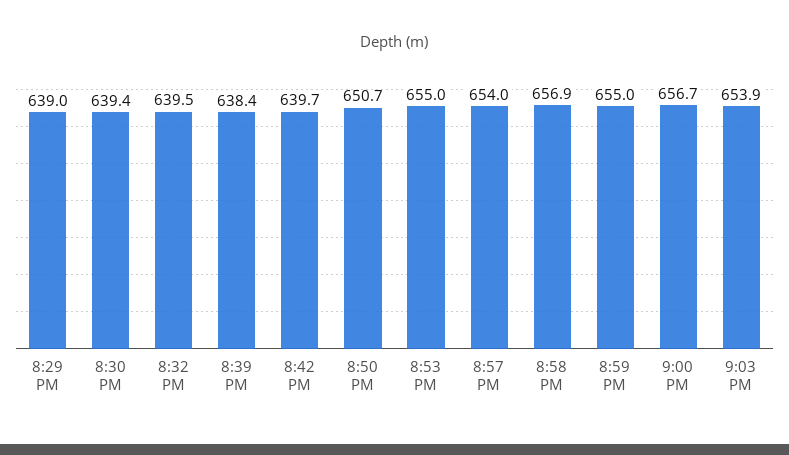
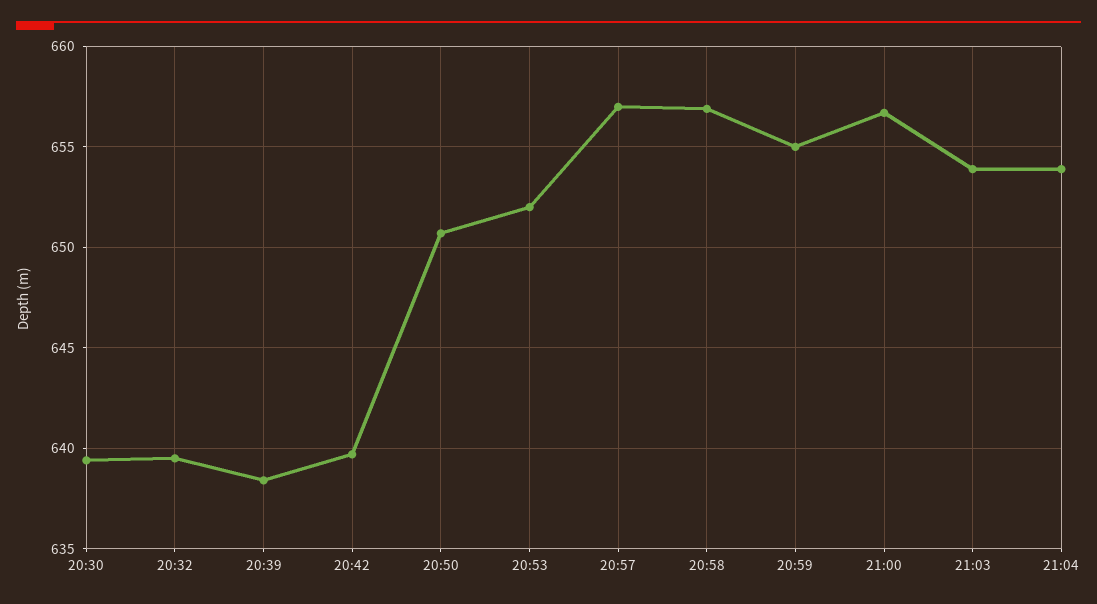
8:29 PM: 639 -> none
8:53 PM: 655 -> 652
8:57 PM: 654 -> 657
21:04: none -> 654

